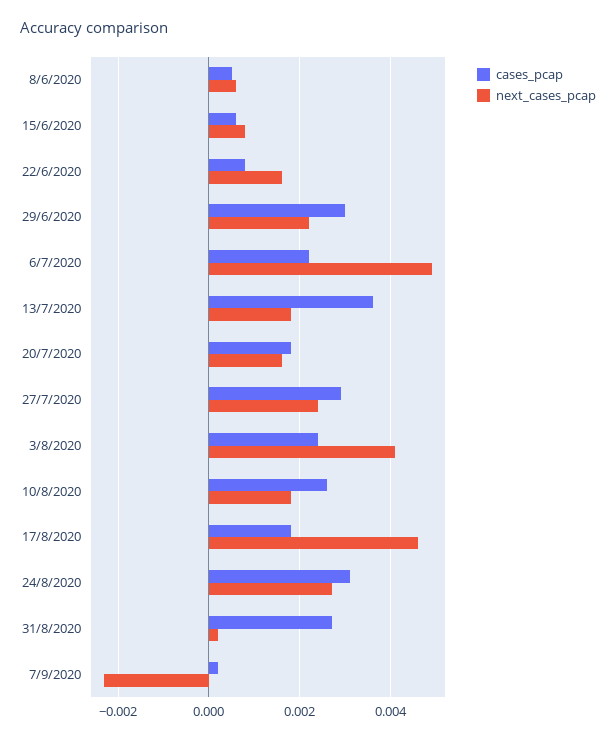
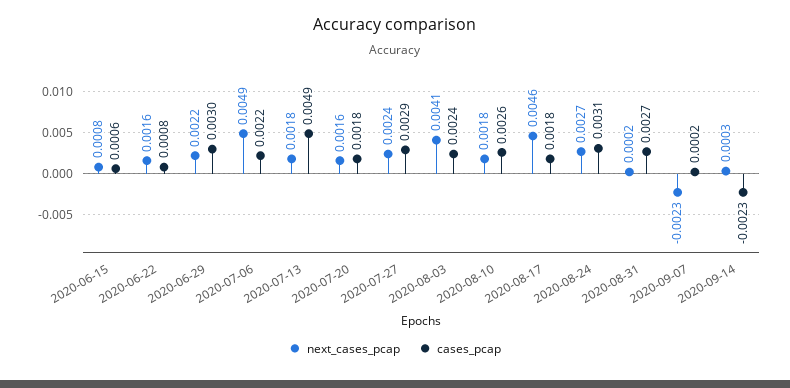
cases_pcap, 8/6/2020: 0.0005 -> none
next_cases_pcap, 8/6/2020: 0.0005 -> none
cases_pcap, 13/7/2020: 0.0035 -> 0.0049
next_cases_pcap, 2020-09-14: none -> 0.0003
cases_pcap, 2020-09-14: none -> -0.0023

